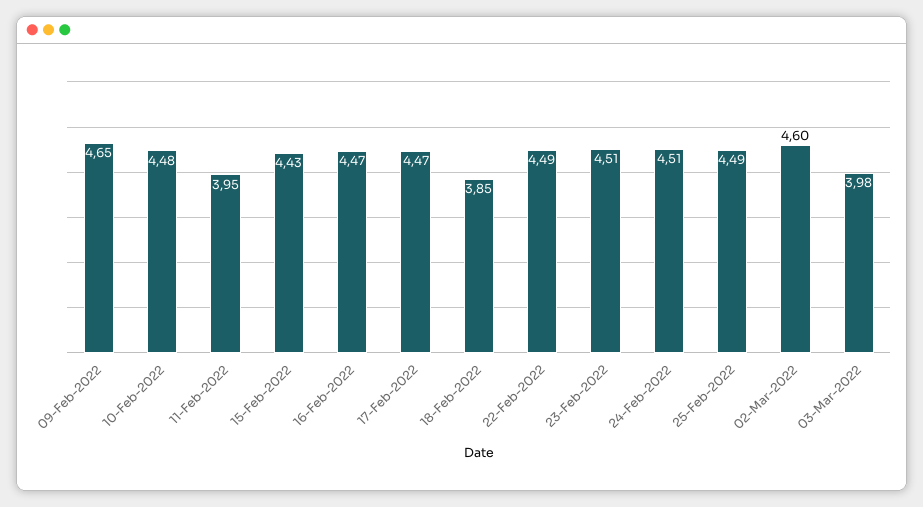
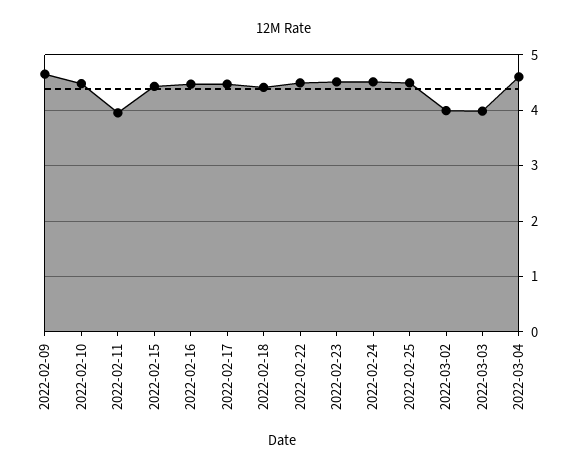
18-Feb-2022: 3.85 -> 4.4
02-Mar-2022: 4.6 -> 4
2022-03-04: none -> 4.6

